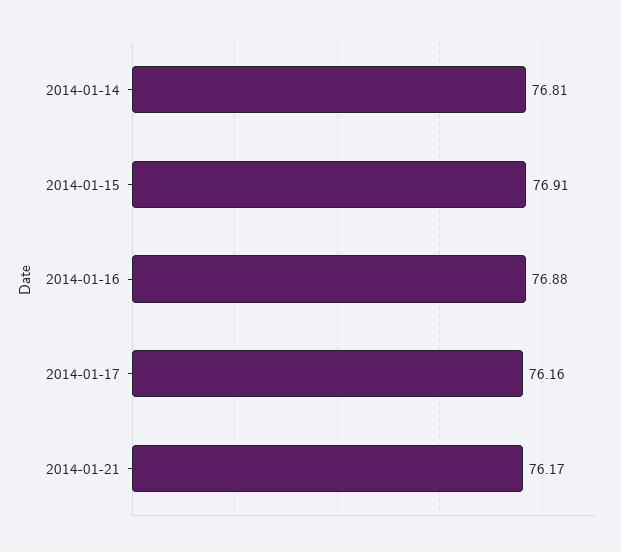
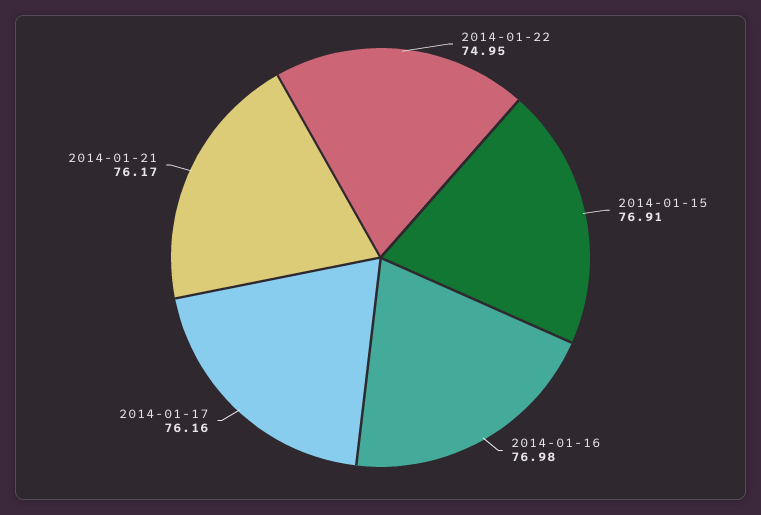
2014-01-14: 76.81 -> none
2014-01-16: 76.88 -> 76.98
2014-01-22: none -> 74.95

